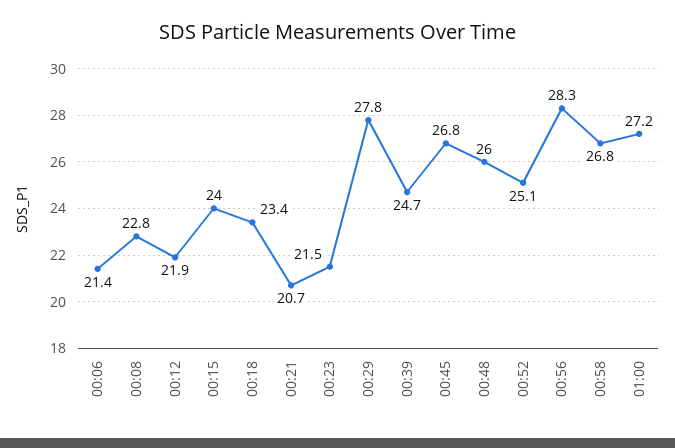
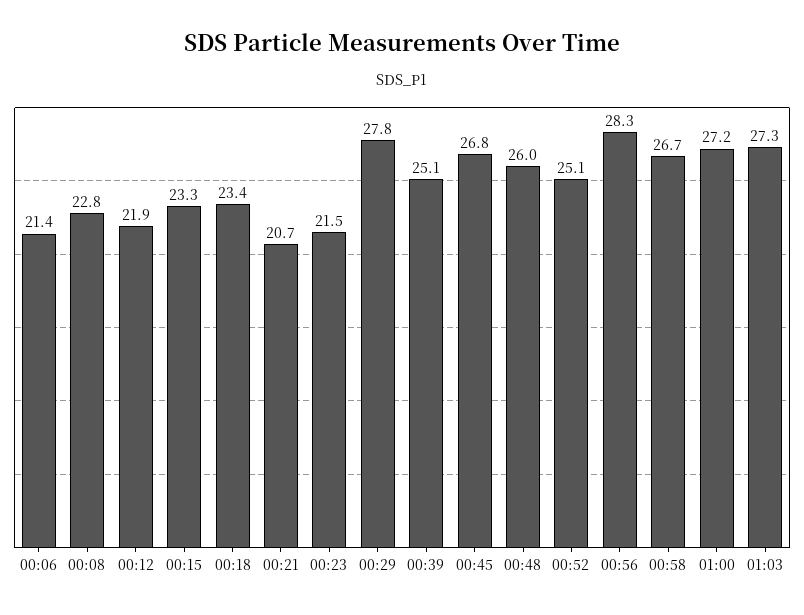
00:15: 24 -> 23.3
00:39: 24.7 -> 25.1
00:58: 26.8 -> 26.7
01:03: none -> 27.3

